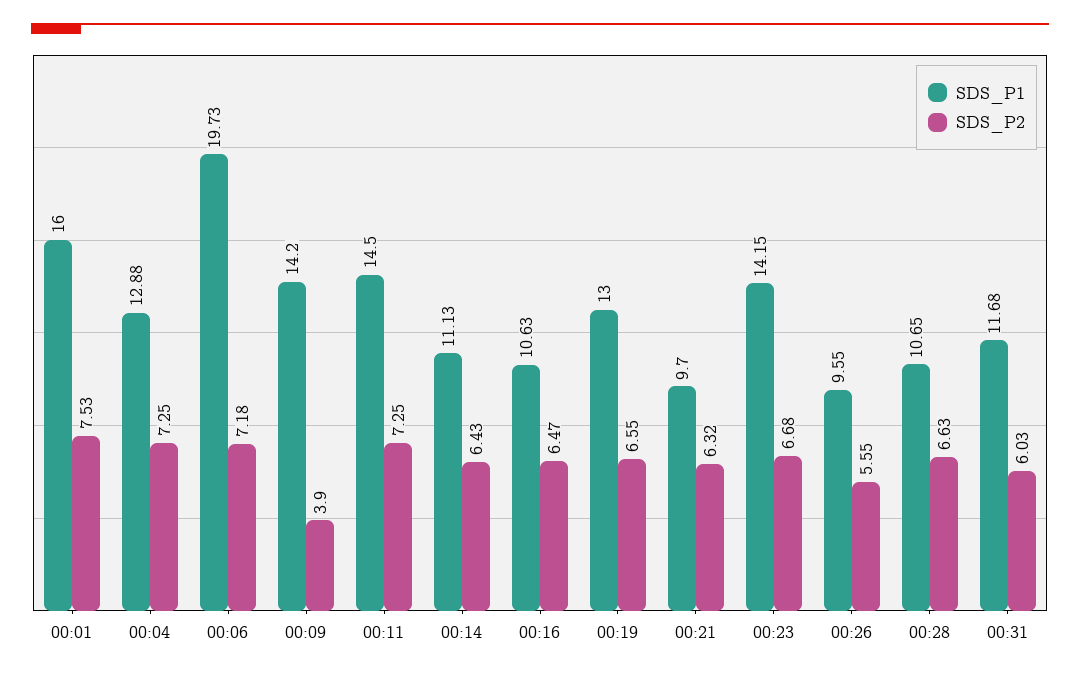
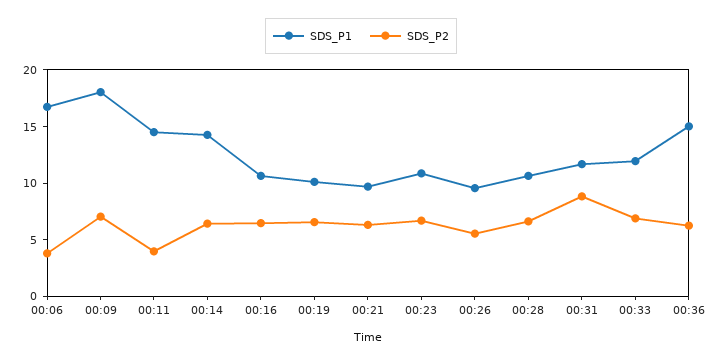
SDS_P1, 00:01: 16 -> none
SDS_P2, 00:01: 7.53 -> none
SDS_P1, 00:04: 12.88 -> none
SDS_P2, 00:04: 7.25 -> none
SDS_P1, 00:06: 19.73 -> 17
SDS_P2, 00:06: 7.18 -> 4
SDS_P1, 00:09: 14.2 -> 18
SDS_P2, 00:09: 3.9 -> 7
SDS_P2, 00:11: 7.25 -> 4
SDS_P1, 00:14: 11.13 -> 14
SDS_P1, 00:19: 13 -> 10
SDS_P1, 00:23: 14.15 -> 11
SDS_P2, 00:31: 6.03 -> 9
SDS_P1, 00:33: none -> 12
SDS_P2, 00:33: none -> 7
SDS_P1, 00:36: none -> 15
SDS_P2, 00:36: none -> 6

